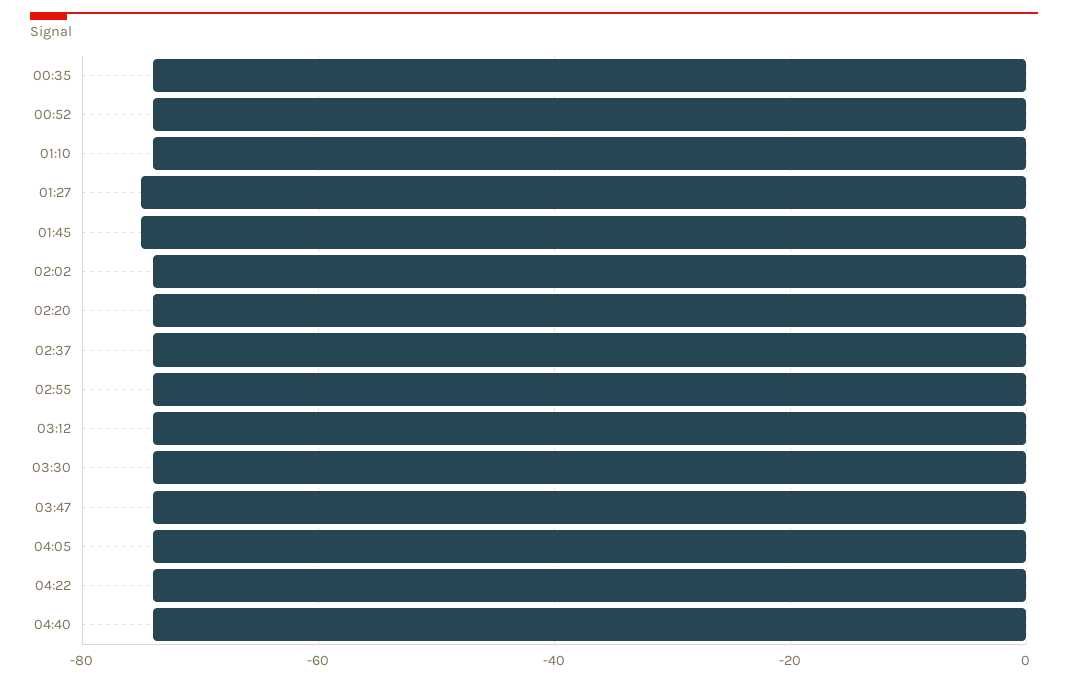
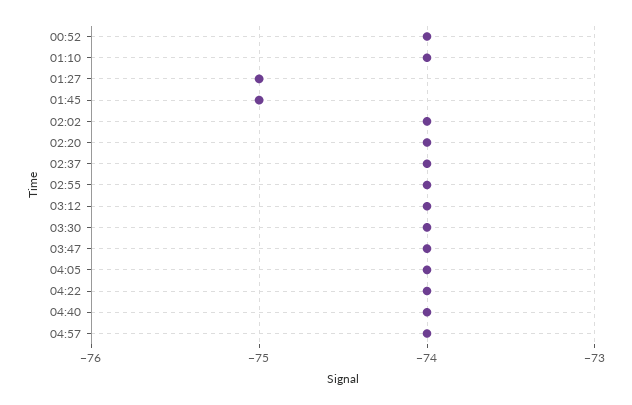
00:35: -75 -> none
04:57: none -> -74

